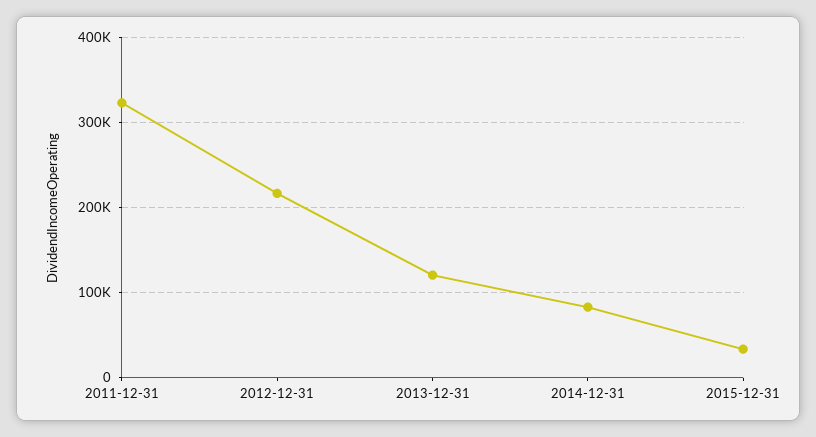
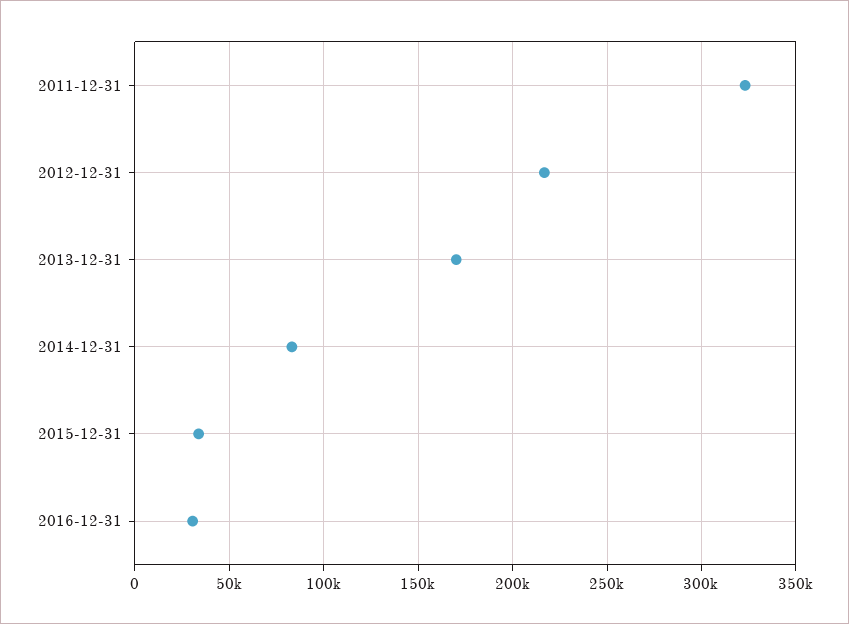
2013-12-31: 120000 -> 170000
2016-12-31: none -> 30000

